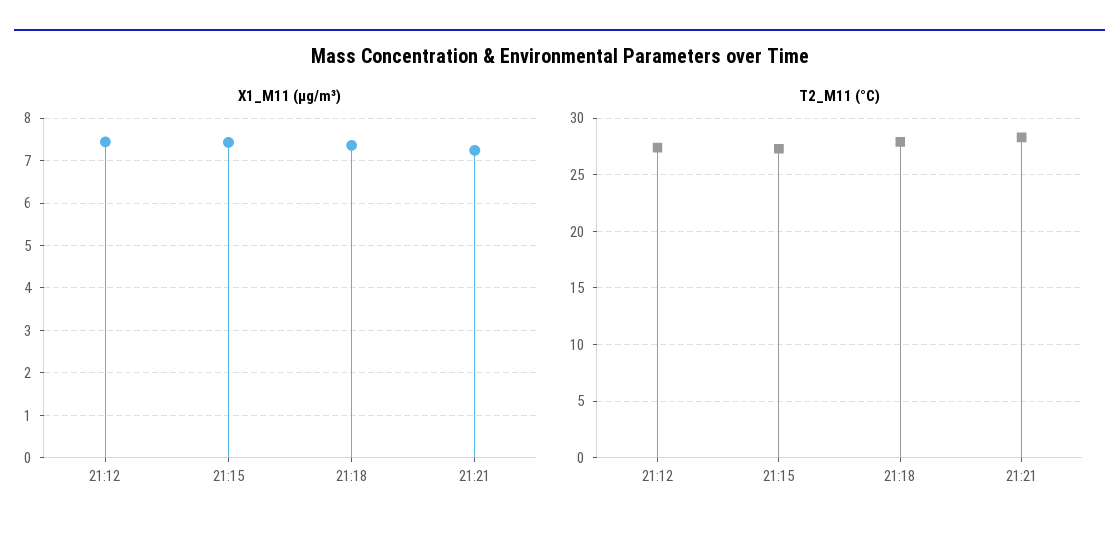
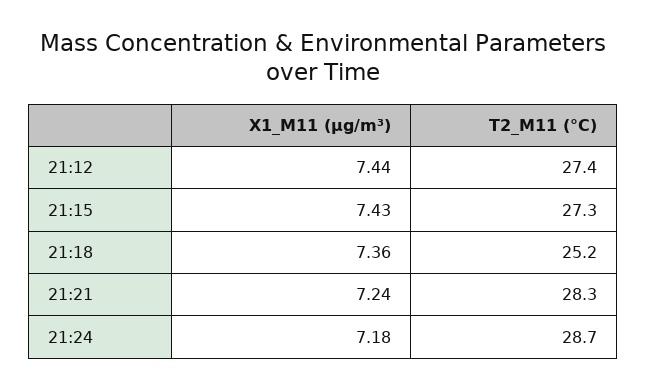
T2_M11 (°C), 21:18: 28 -> 25.2
X1_M11 (μg/m³), 21:24: none -> 7.18
T2_M11 (°C), 21:24: none -> 28.7

